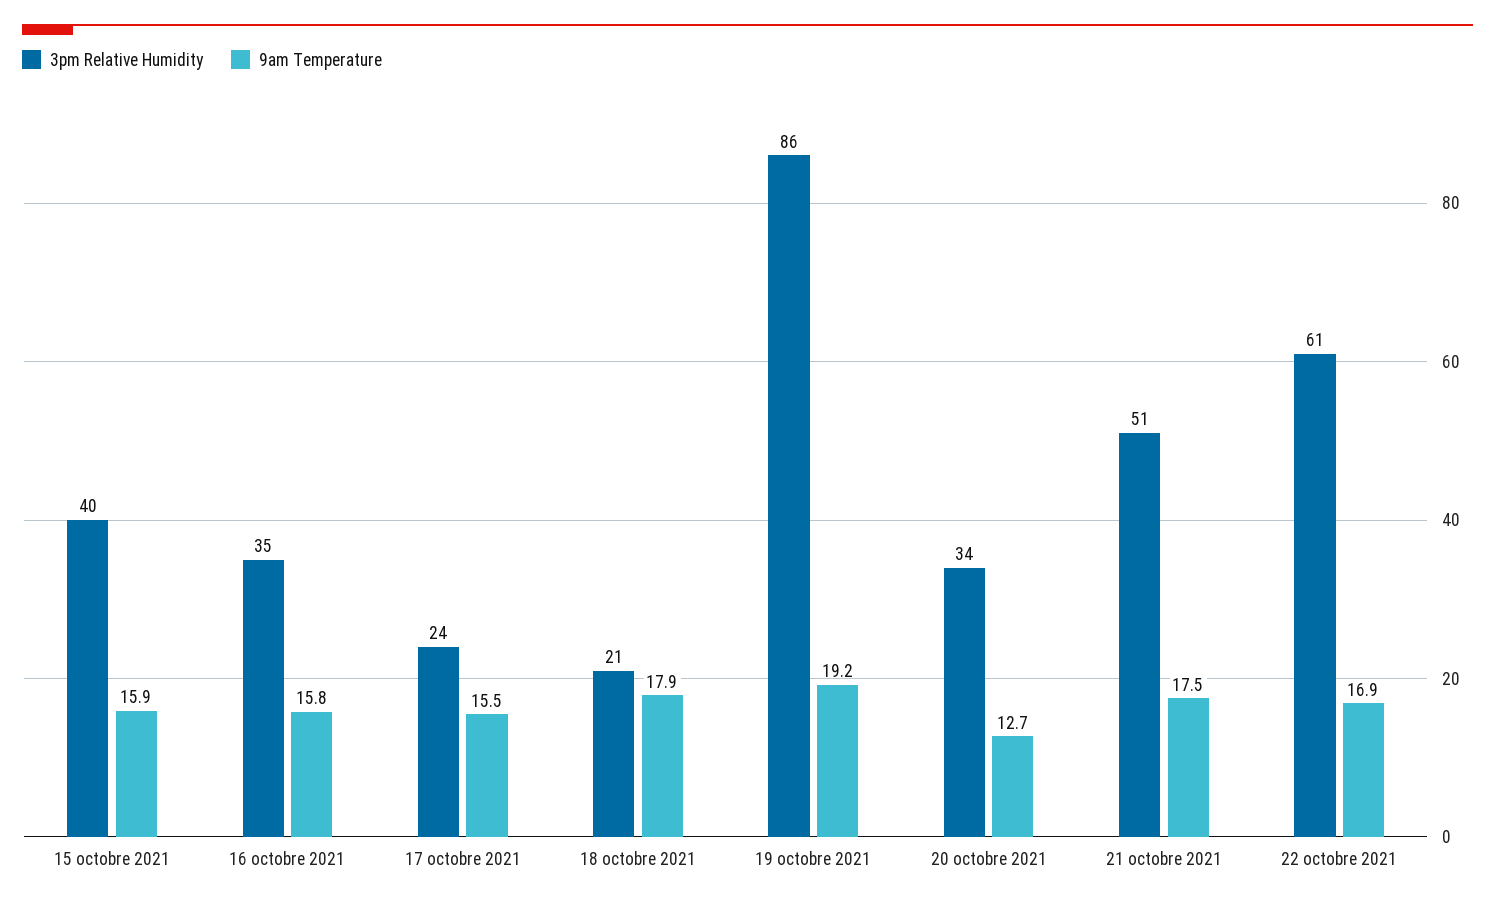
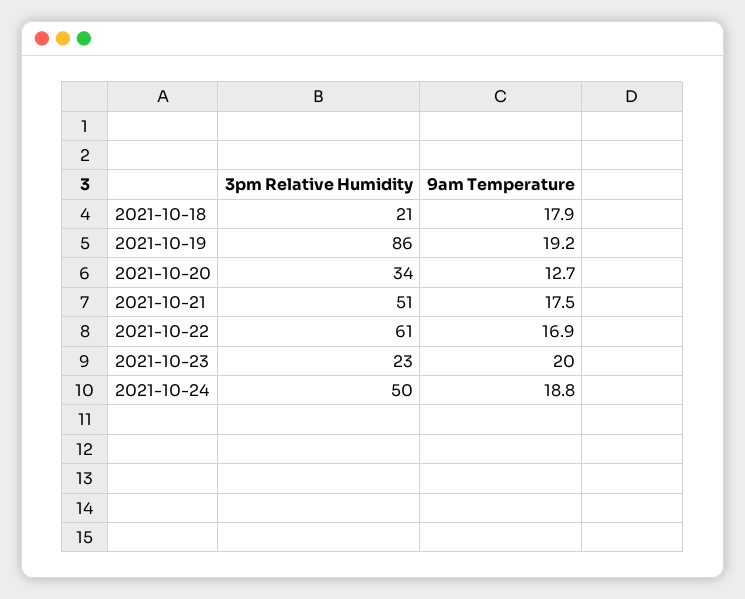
3pm Relative Humidity, 15 octobre 2021: 40 -> none
9am Temperature, 15 octobre 2021: 15.9 -> none
3pm Relative Humidity, 16 octobre 2021: 35 -> none
9am Temperature, 16 octobre 2021: 15.8 -> none
3pm Relative Humidity, 17 octobre 2021: 24 -> none
9am Temperature, 17 octobre 2021: 15.5 -> none
3pm Relative Humidity, 2021-10-23: none -> 23
9am Temperature, 2021-10-23: none -> 20
3pm Relative Humidity, 2021-10-24: none -> 50
9am Temperature, 2021-10-24: none -> 18.8

